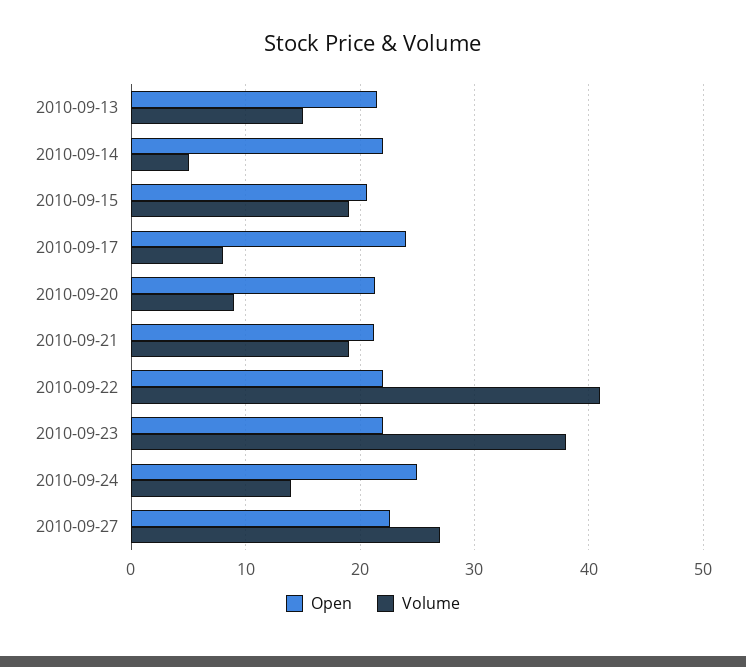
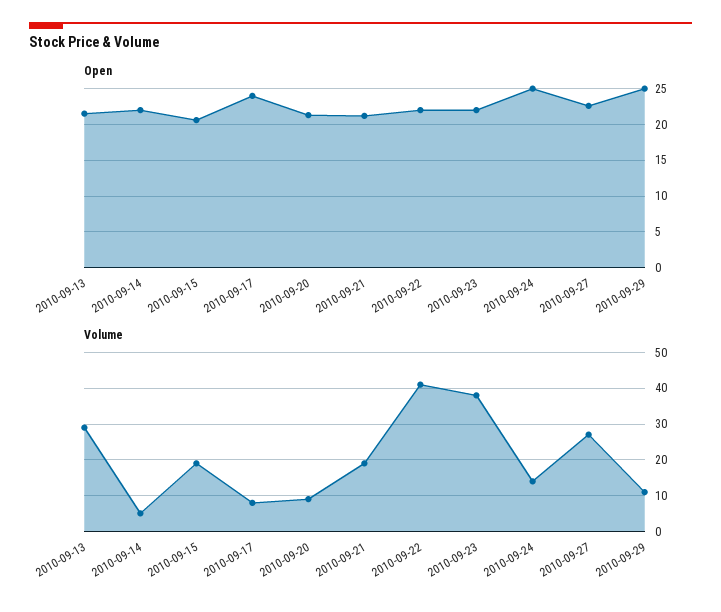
Volume, 2010-09-13: 15 -> 30
Open, 2010-09-29: none -> 25
Volume, 2010-09-29: none -> 10

